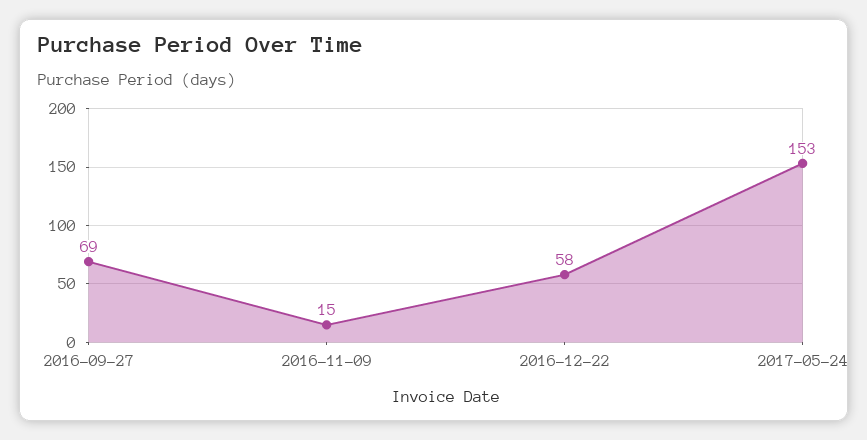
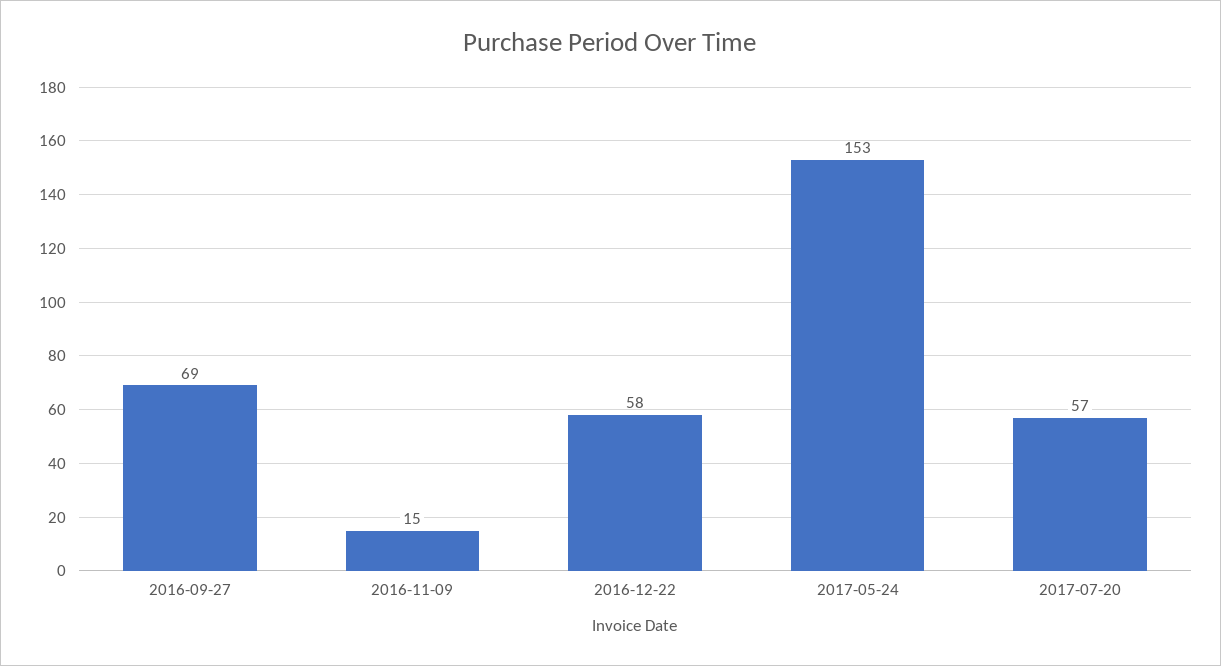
2017-07-20: none -> 57

